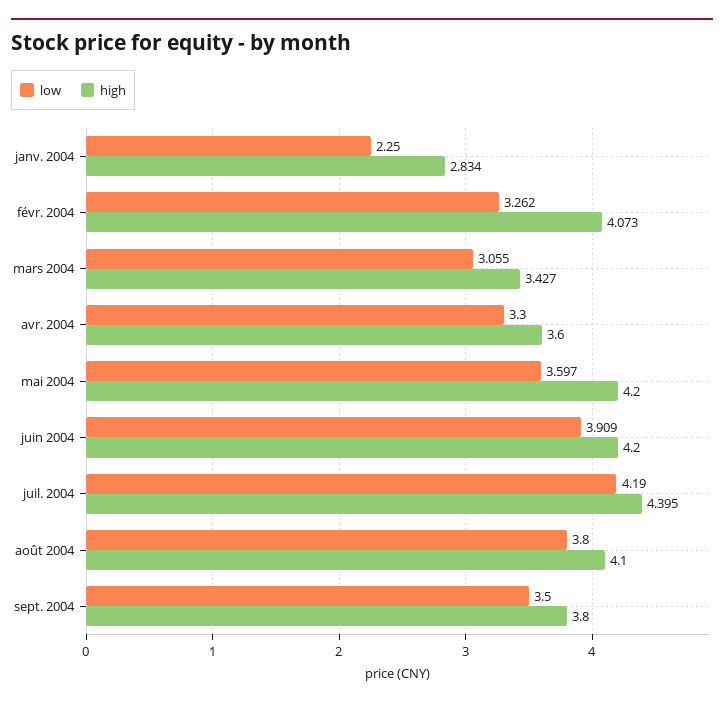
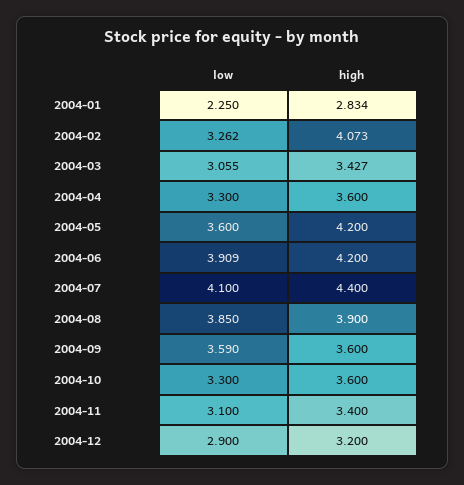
low, mai 2004: 3.597 -> 3.6
low, juil. 2004: 4.19 -> 4.1
high, juil. 2004: 4.395 -> 4.4
low, août 2004: 3.8 -> 3.85
high, août 2004: 4.1 -> 3.9
low, sept. 2004: 3.5 -> 3.59
high, sept. 2004: 3.8 -> 3.6
low, 2004-10: none -> 3.3
high, 2004-10: none -> 3.6
low, 2004-11: none -> 3.1
high, 2004-11: none -> 3.4
low, 2004-12: none -> 2.9
high, 2004-12: none -> 3.2

